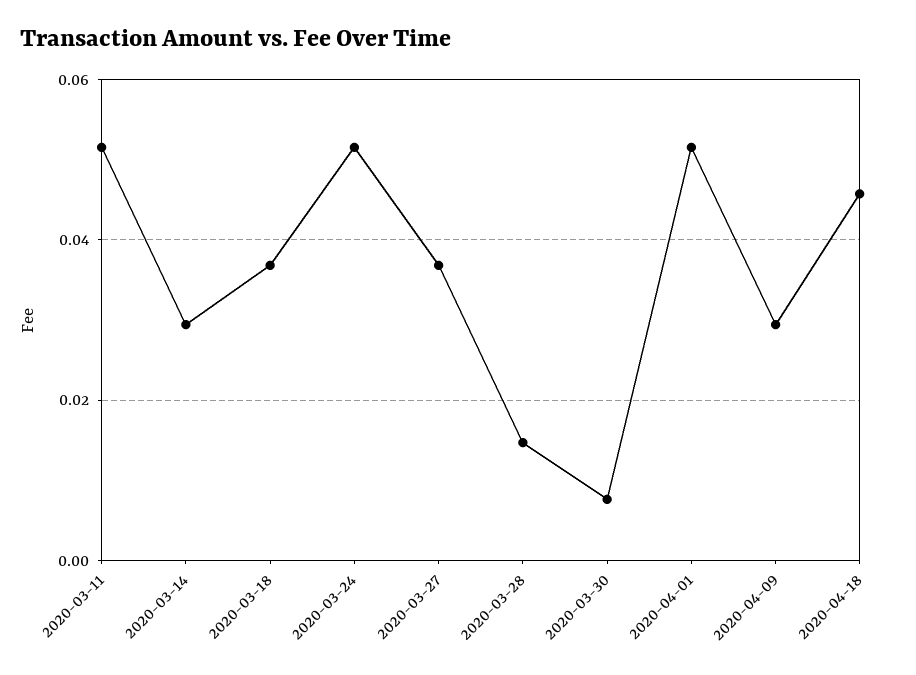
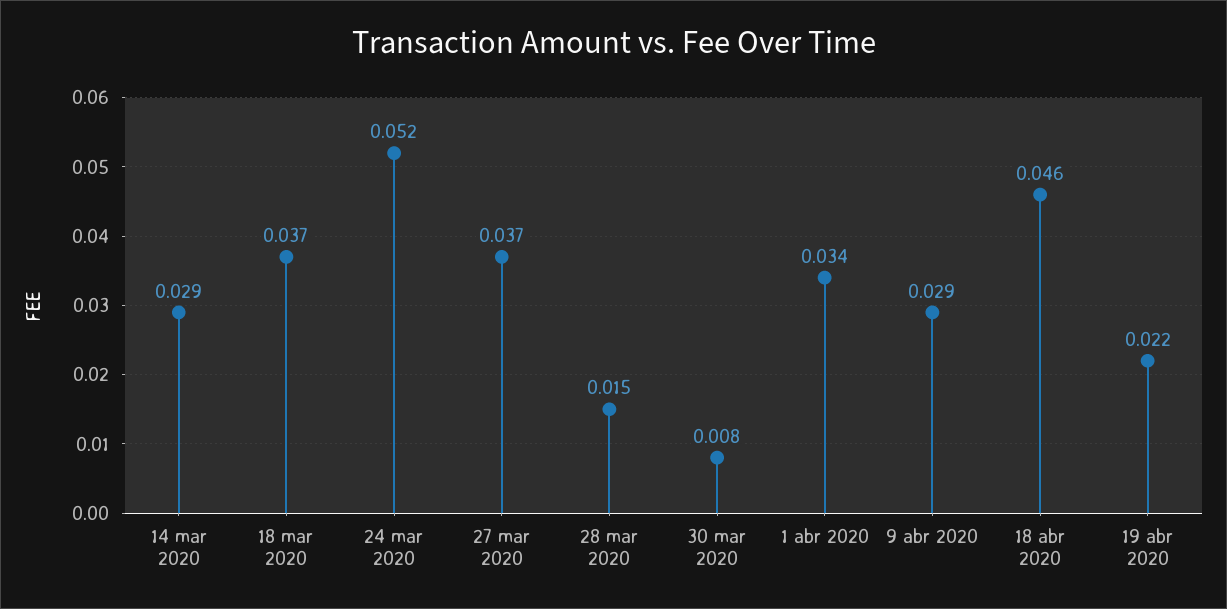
2020-03-11: 0.052 -> none
2020-04-01: 0.052 -> 0.034
19 abr 2020: none -> 0.022

